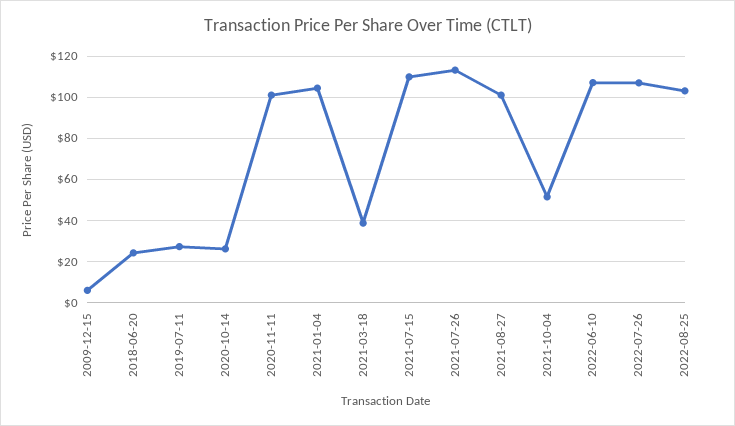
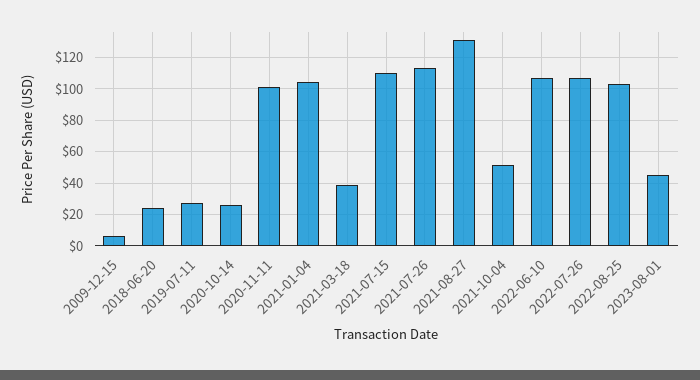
2021-08-27: 100 -> 130
2023-08-01: none -> 45

